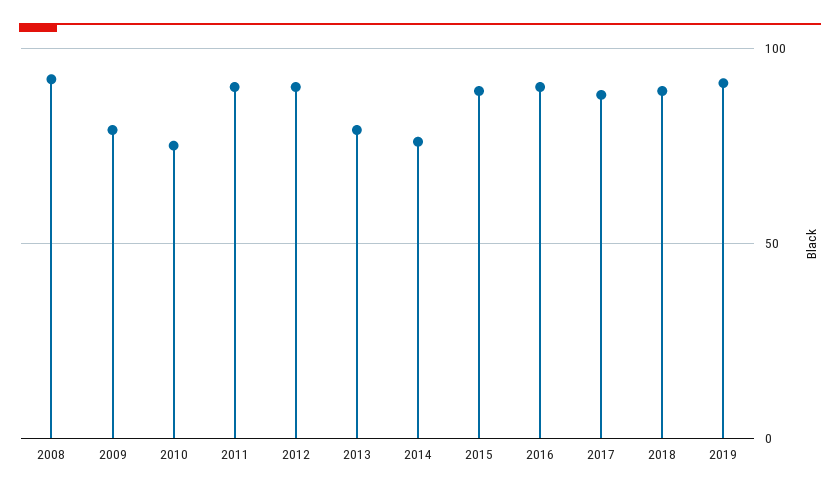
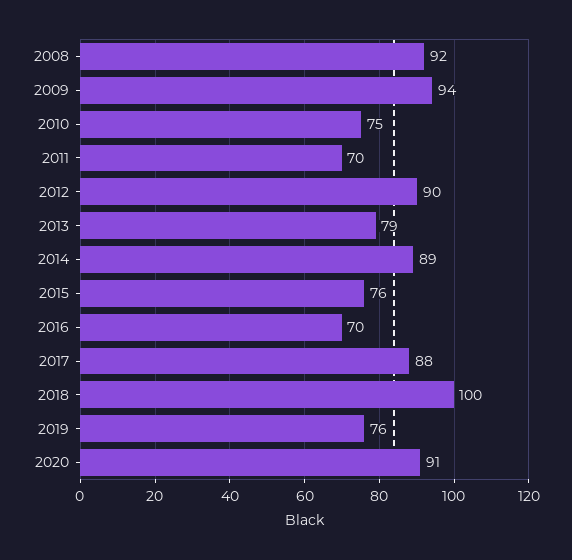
2009: 80 -> 94
2011: 90 -> 70
2014: 75 -> 89
2015: 90 -> 76
2016: 90 -> 70
2018: 90 -> 100
2019: 90 -> 76
2020: none -> 91

